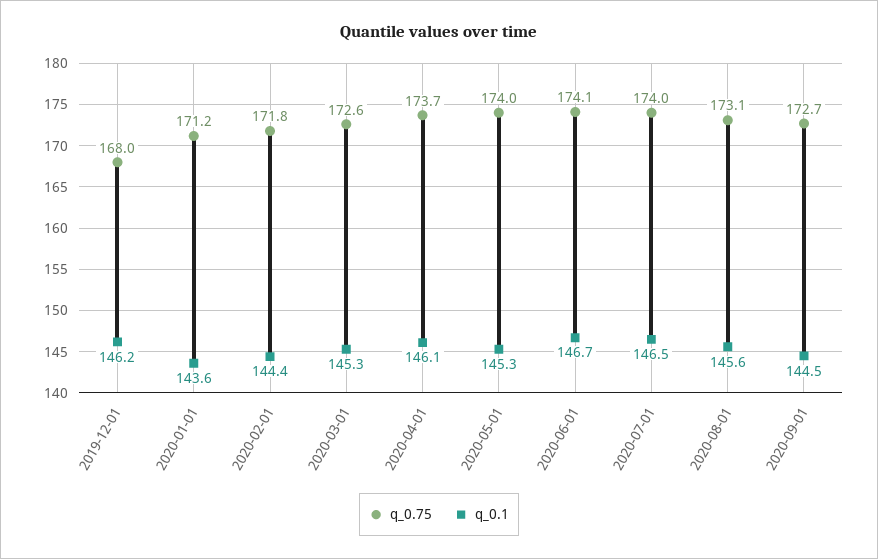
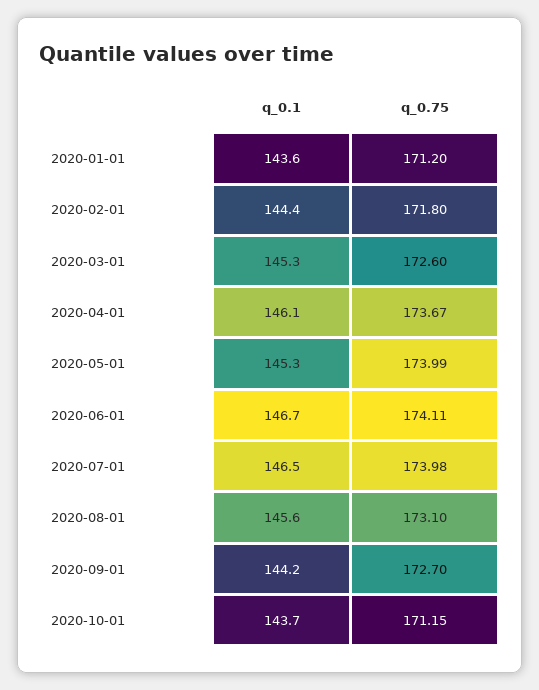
q_0.75, 2019-12-01: 168 -> none
q_0.1, 2019-12-01: 146.2 -> none
q_0.1, 2020-09-01: 144.5 -> 144.2
q_0.1, 2020-10-01: none -> 143.7
q_0.75, 2020-10-01: none -> 171.15

